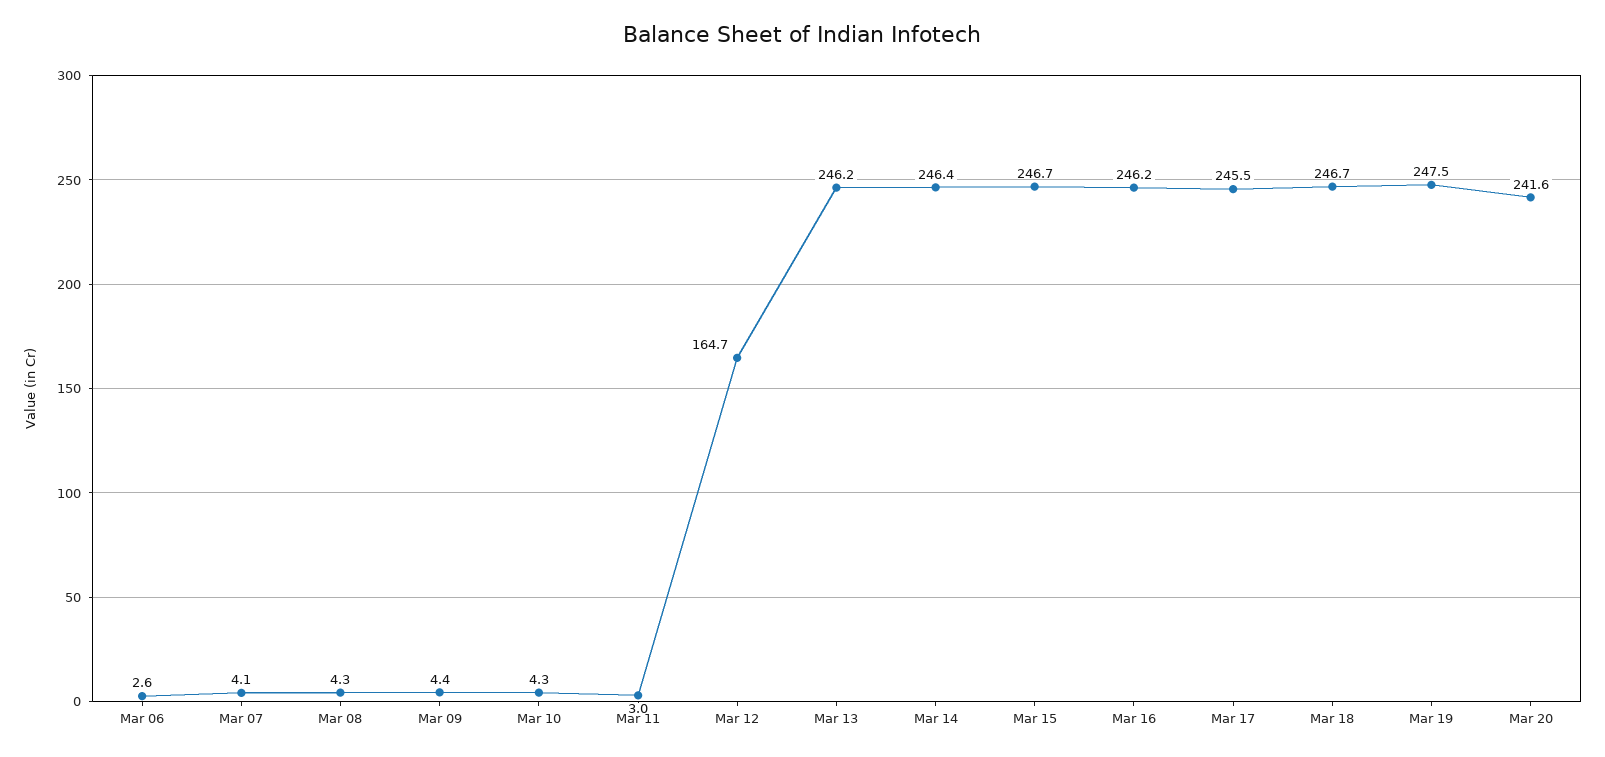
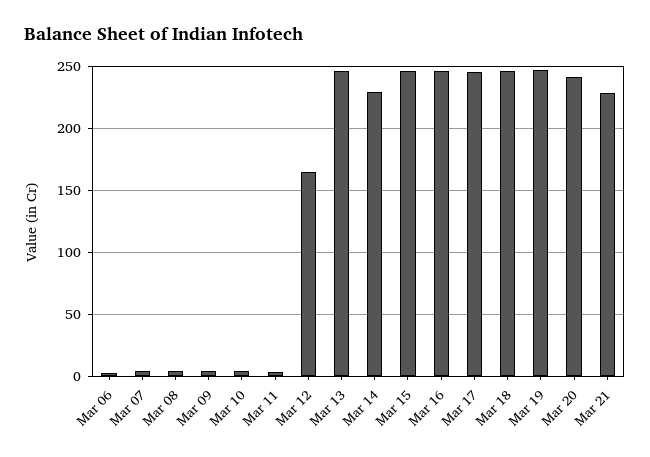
Mar 14: 246.4 -> 230
Mar 21: none -> 230

